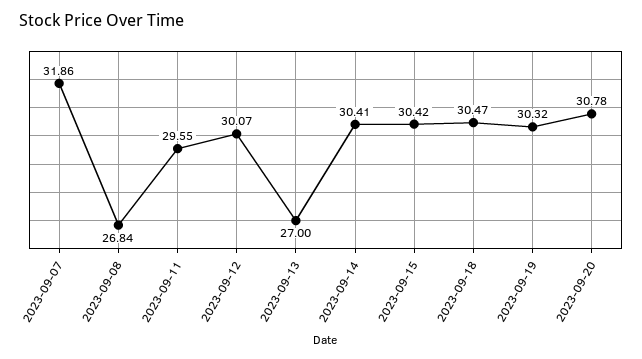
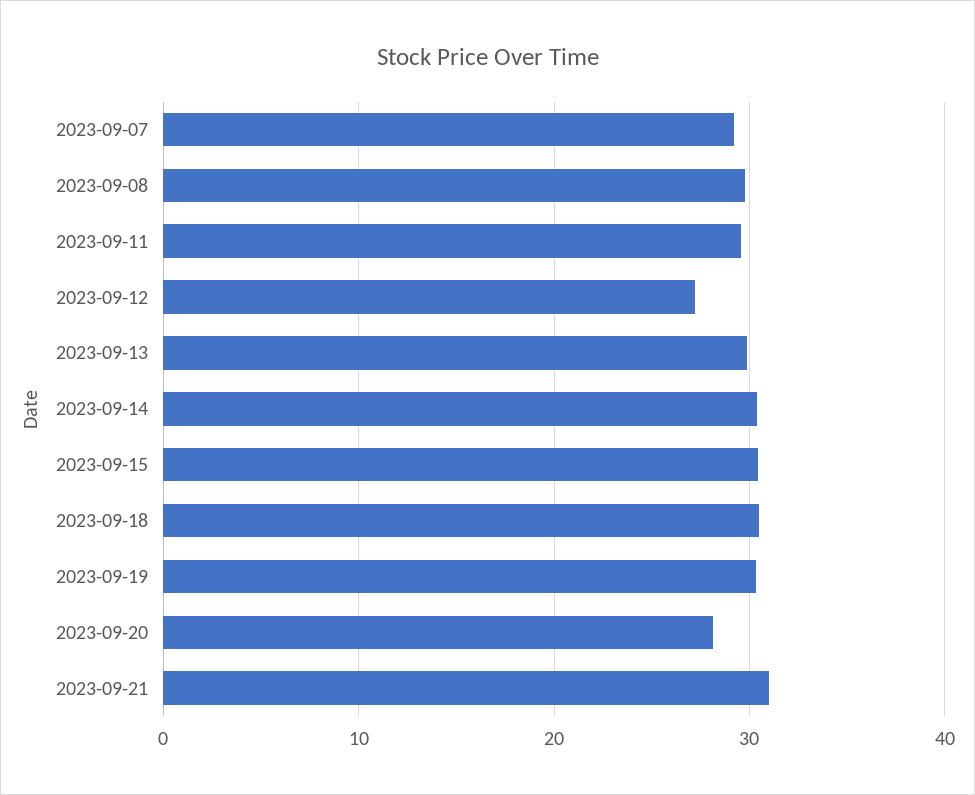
2023-09-07: 31.86 -> 29
2023-09-08: 26.84 -> 30
2023-09-12: 30.07 -> 27
2023-09-13: 27 -> 30
2023-09-20: 30.78 -> 28
2023-09-21: none -> 31

